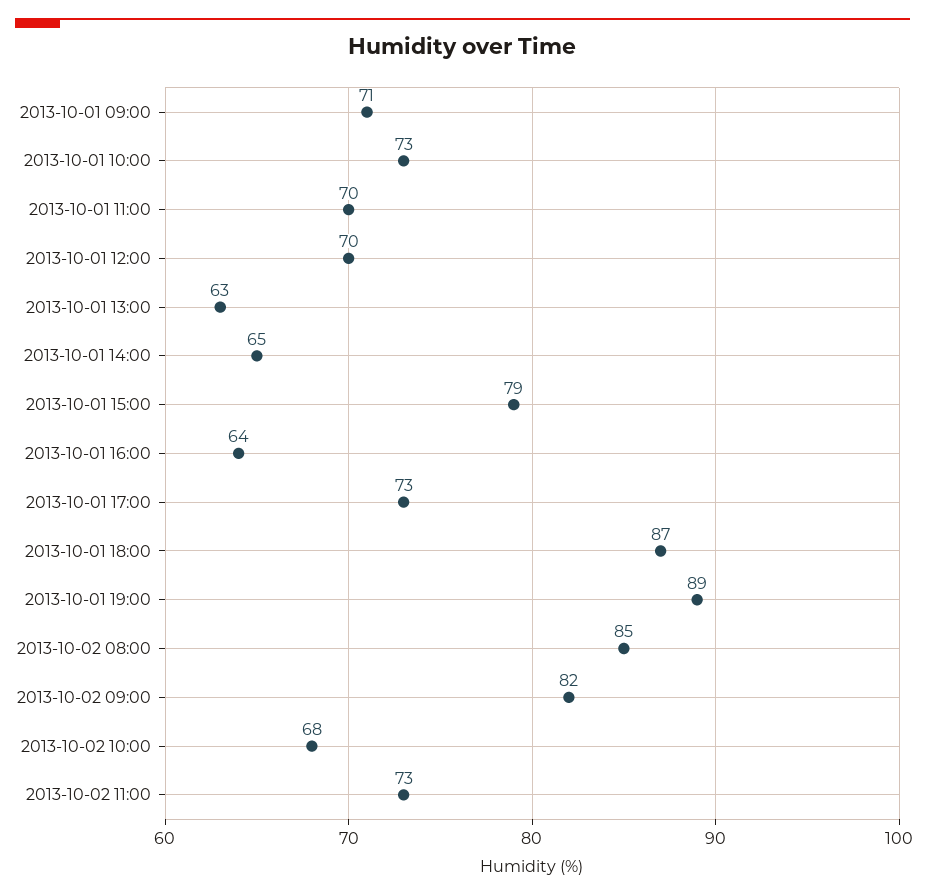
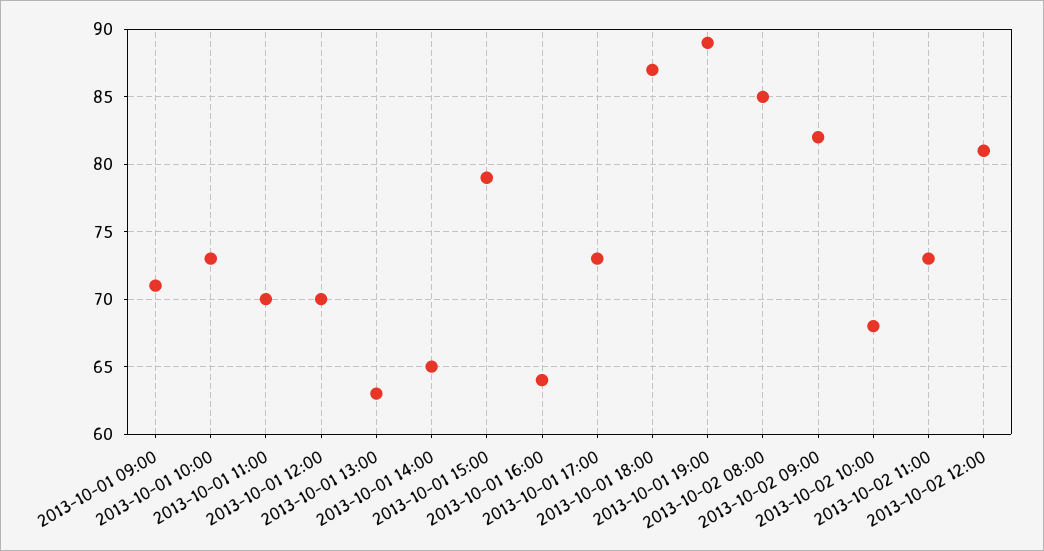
2013-10-02 12:00: none -> 81

